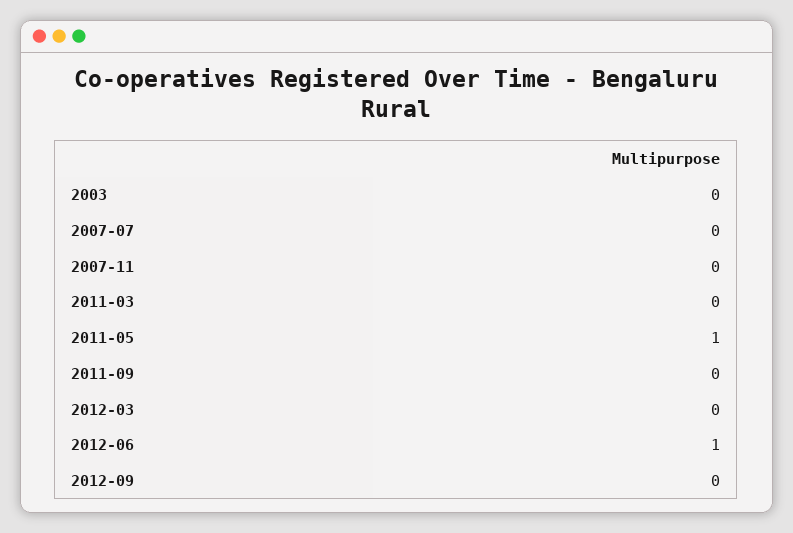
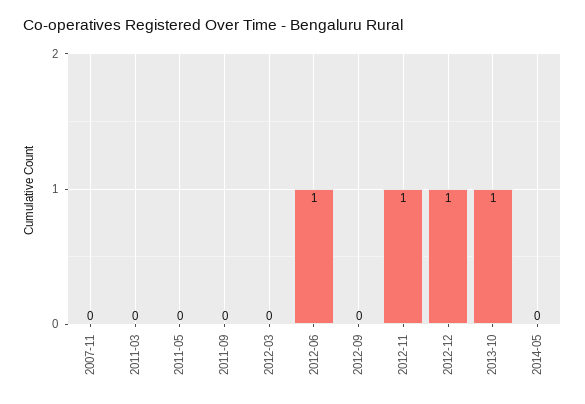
2003: 0 -> none
2007-07: 0 -> none
2011-05: 1 -> 0
2012-11: none -> 1
2012-12: none -> 1
2013-10: none -> 1
2014-05: none -> 0

